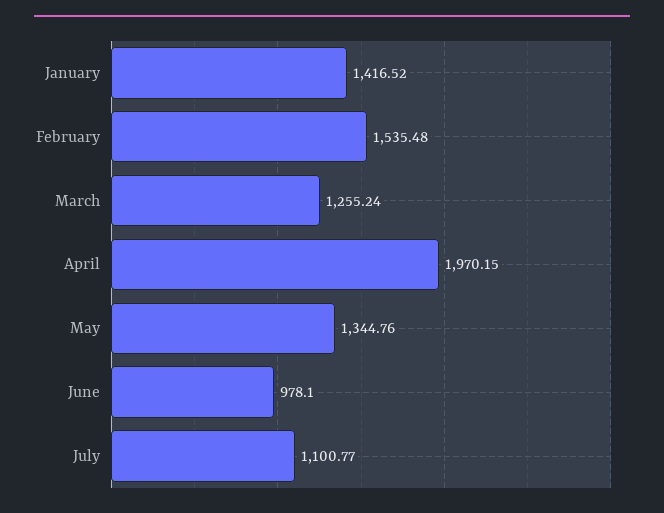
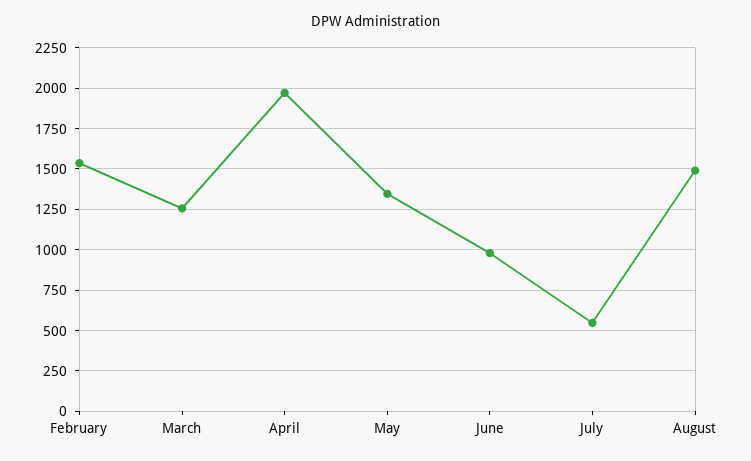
January: 1416.52 -> none
July: 1100.77 -> 550
August: none -> 1500

